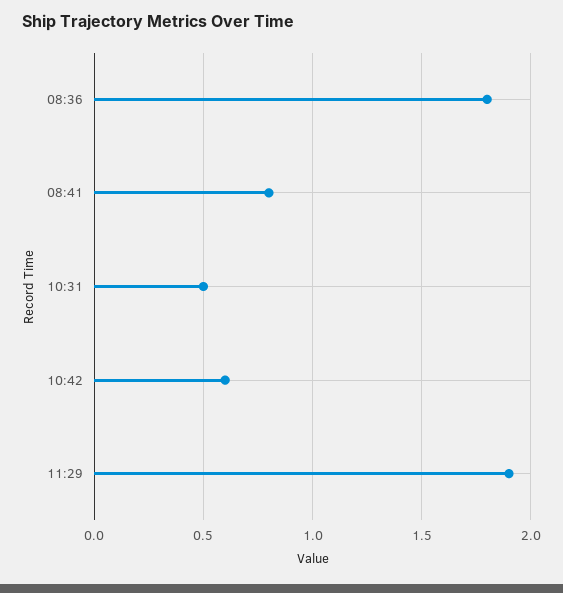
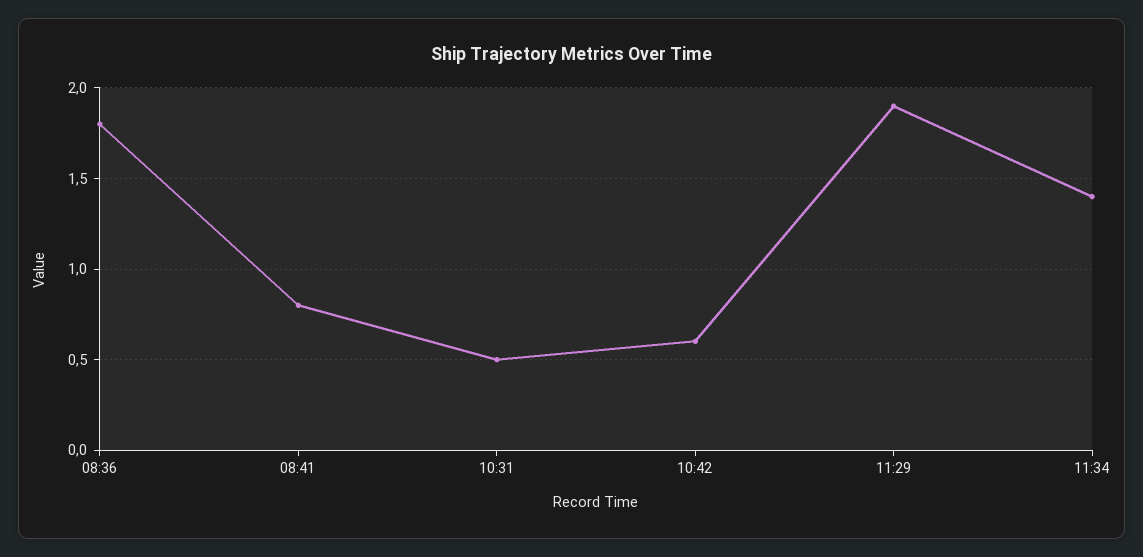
11:34: none -> 1.4

